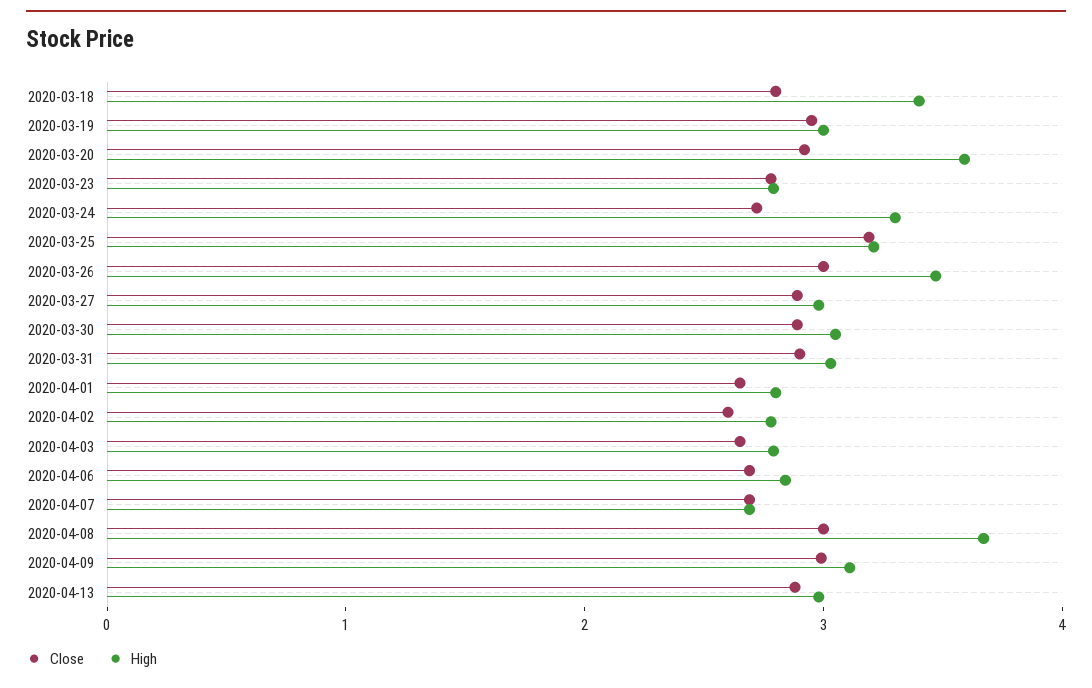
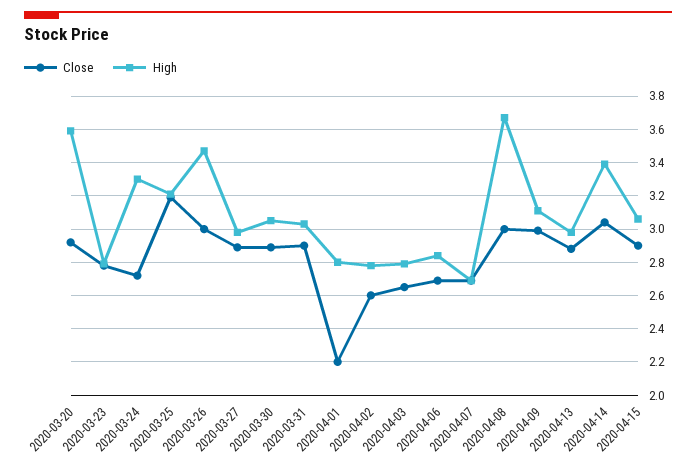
Close, 2020-03-18: 2.8 -> none
High, 2020-03-18: 3.4 -> none
Close, 2020-03-19: 3 -> none
High, 2020-03-19: 3 -> none
Close, 2020-04-01: 2.6 -> 2.2
Close, 2020-04-14: none -> 3.05
High, 2020-04-14: none -> 3.4
Close, 2020-04-15: none -> 2.9
High, 2020-04-15: none -> 3.05

